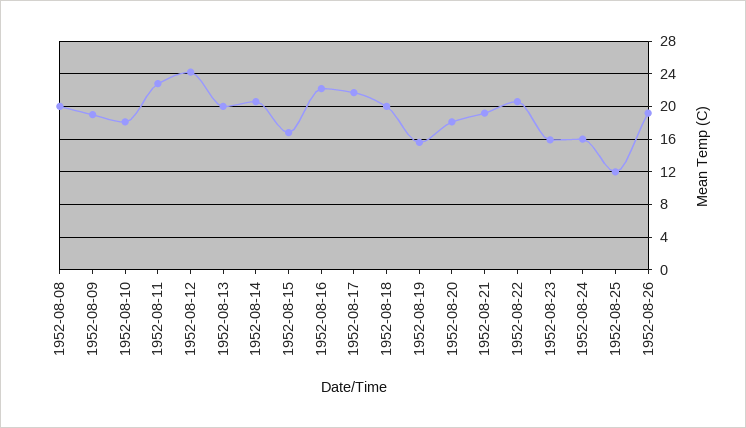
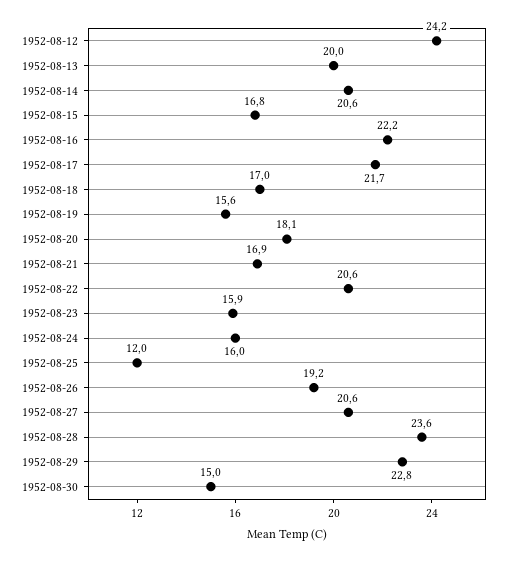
1952-08-08: 20 -> none
1952-08-09: 19 -> none
1952-08-10: 18 -> none
1952-08-11: 23 -> none
1952-08-18: 20 -> 17
1952-08-21: 19 -> 16.9
1952-08-27: none -> 20.6
1952-08-28: none -> 23.6
1952-08-29: none -> 22.8
1952-08-30: none -> 15

